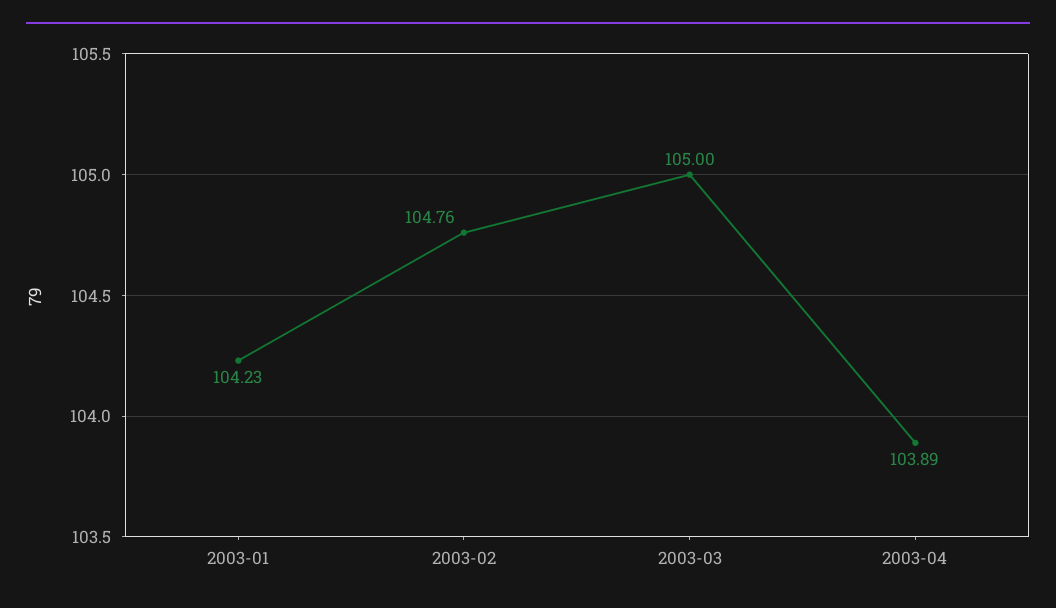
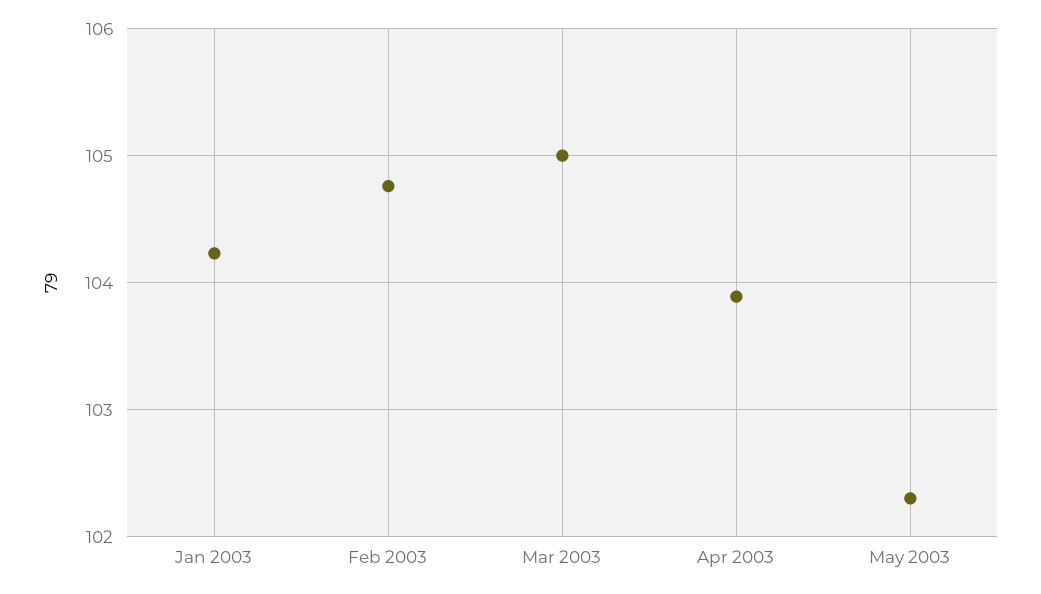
May 2003: none -> 102.3

